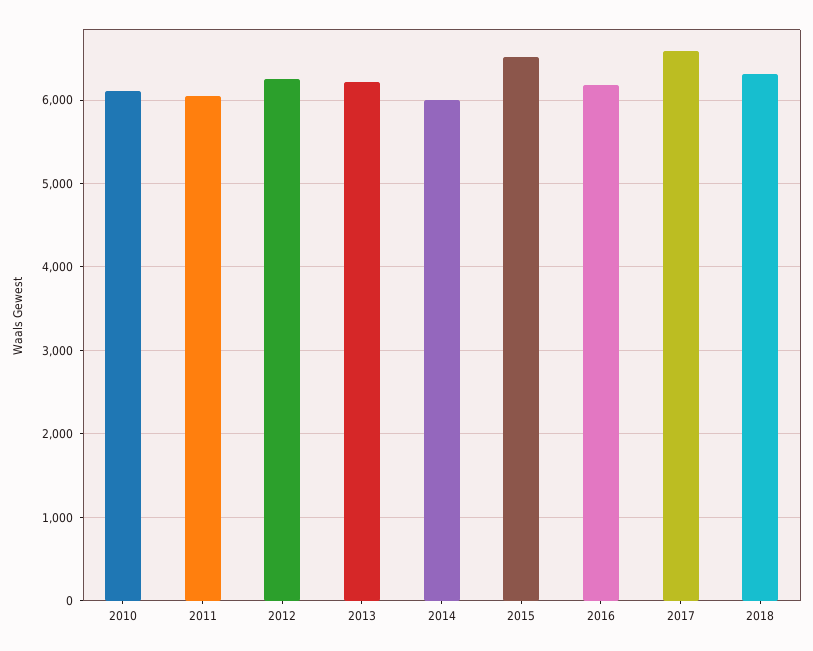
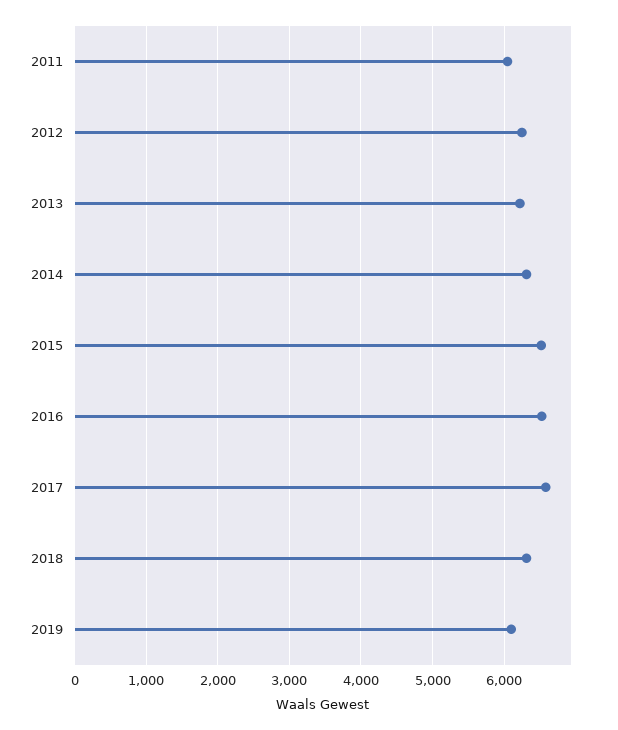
2010: 6100 -> none
2014: 6000 -> 6300
2016: 6200 -> 6500
2019: none -> 6100

